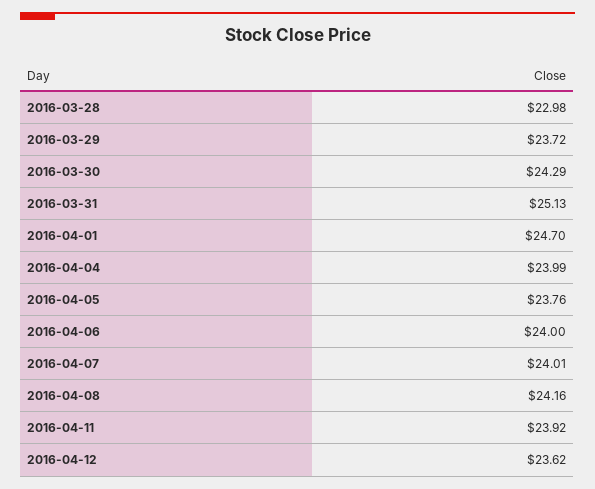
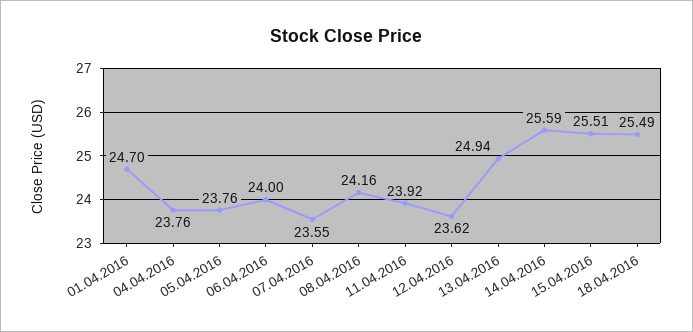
2016-03-28: 22.98 -> none
2016-03-29: 23.72 -> none
2016-03-30: 24.29 -> none
2016-03-31: 25.13 -> none
2016-04-04: 23.99 -> 23.76
2016-04-07: 24.01 -> 23.55
13.04.2016: none -> 24.94
14.04.2016: none -> 25.59
15.04.2016: none -> 25.51
18.04.2016: none -> 25.49

